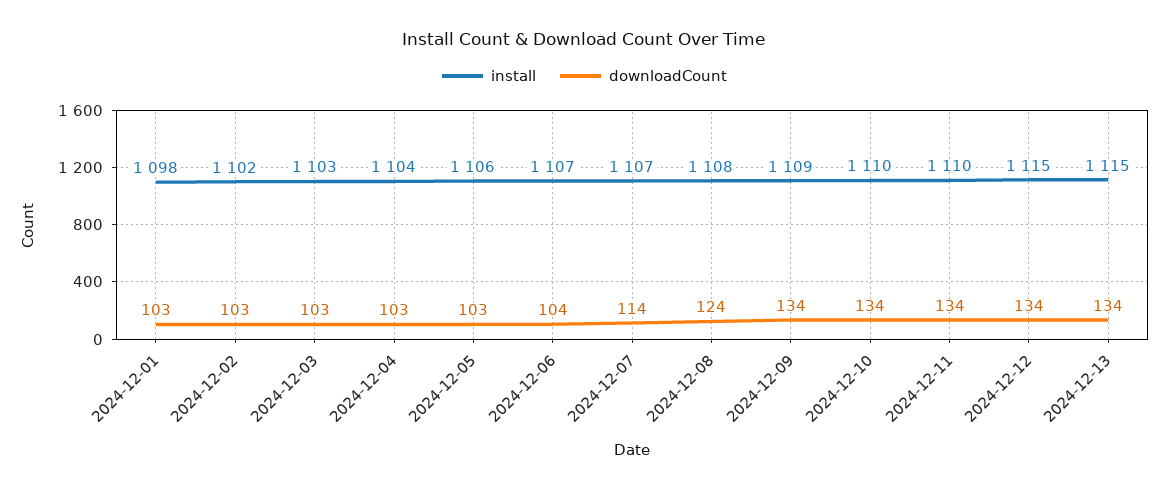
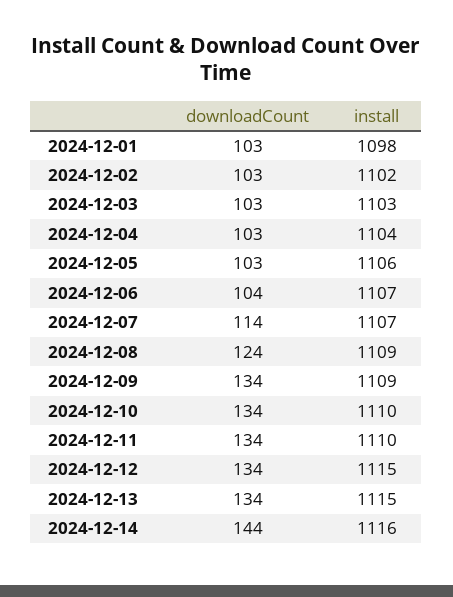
install, 2024-12-08: 1108 -> 1109
downloadCount, 2024-12-14: none -> 144
install, 2024-12-14: none -> 1116

